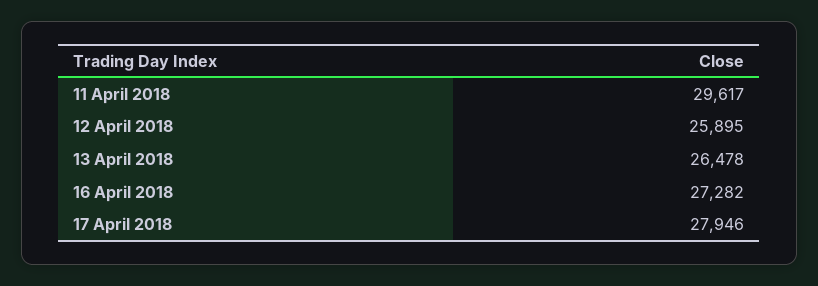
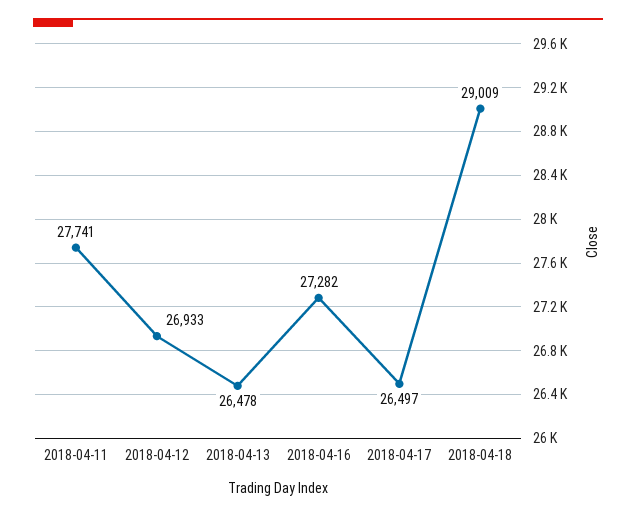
11 April 2018: 29617 -> 27741
12 April 2018: 25895 -> 26933
17 April 2018: 27946 -> 26497
2018-04-18: none -> 29009

